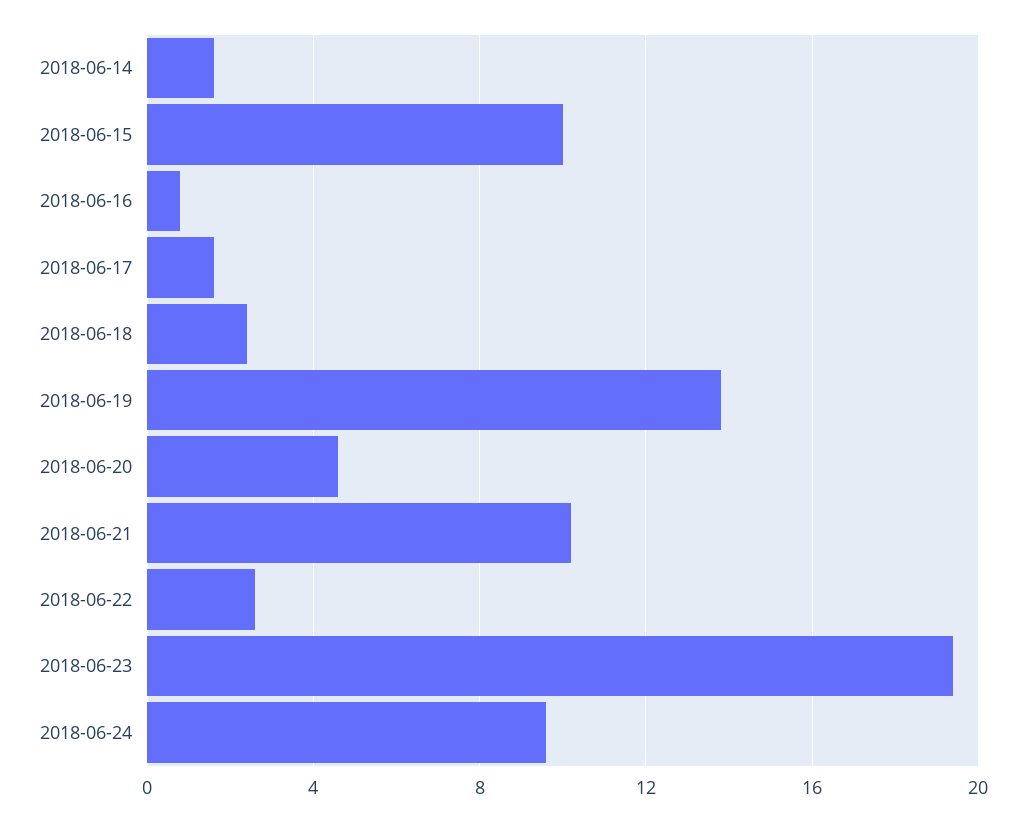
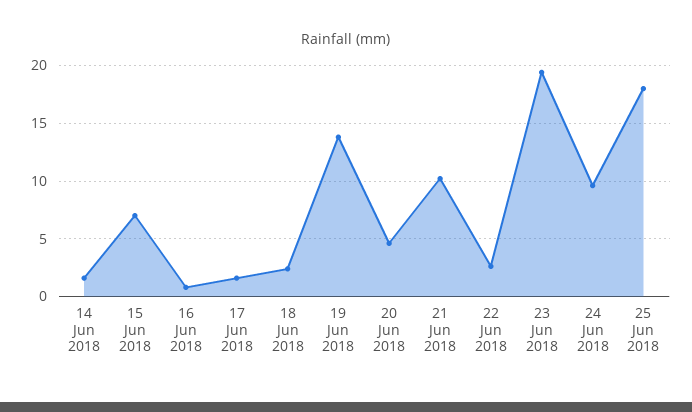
2018-06-15: 10 -> 7
25 Jun 2018: none -> 18

